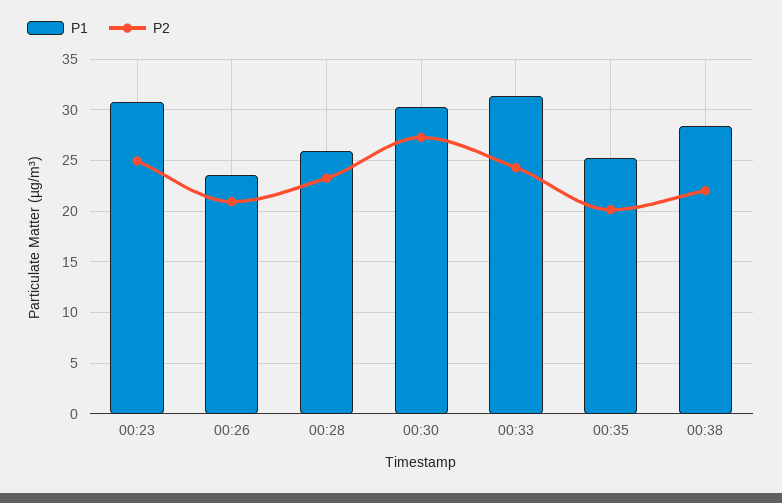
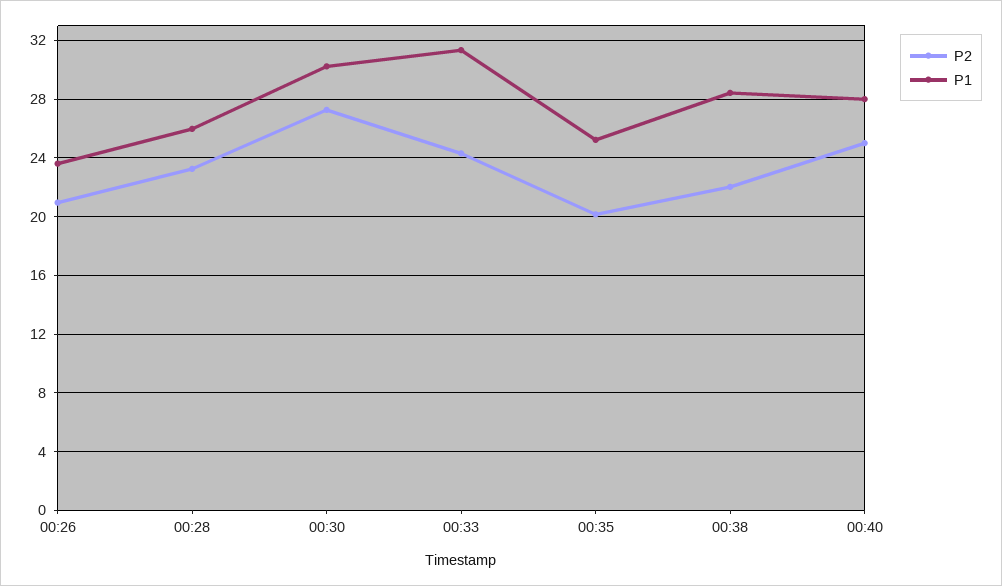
P1, 00:23: 31 -> none
P2, 00:23: 25 -> none
P2, 00:40: none -> 25
P1, 00:40: none -> 28

